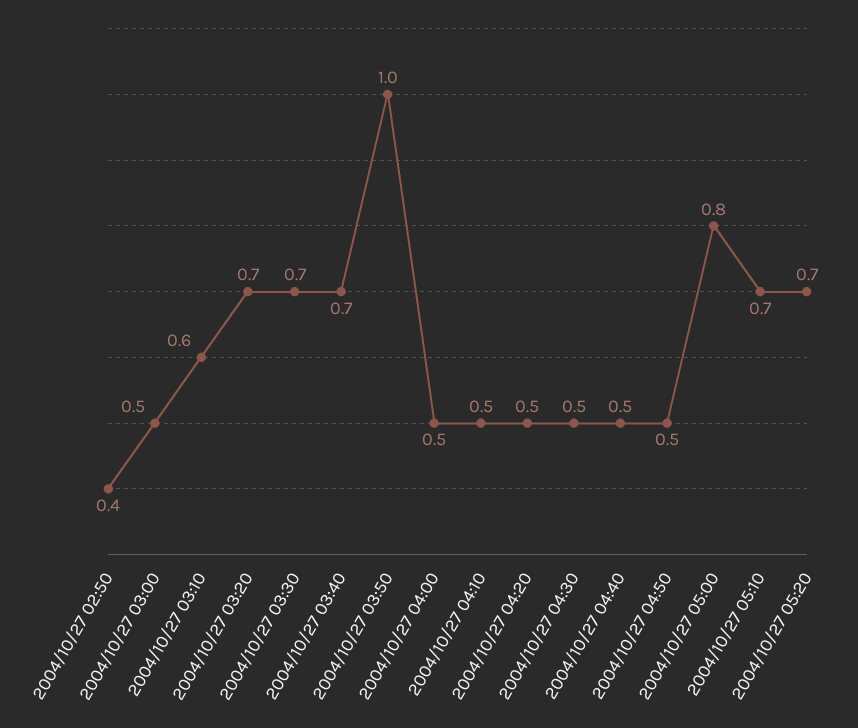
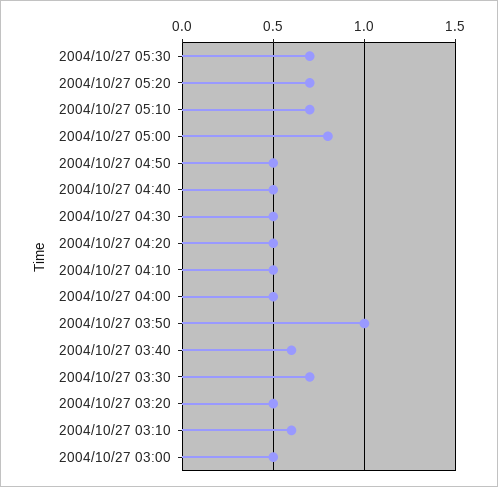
2004/10/27 02:50: 0.4 -> none
2004/10/27 03:20: 0.7 -> 0.5
2004/10/27 03:40: 0.7 -> 0.6
2004/10/27 05:30: none -> 0.7

